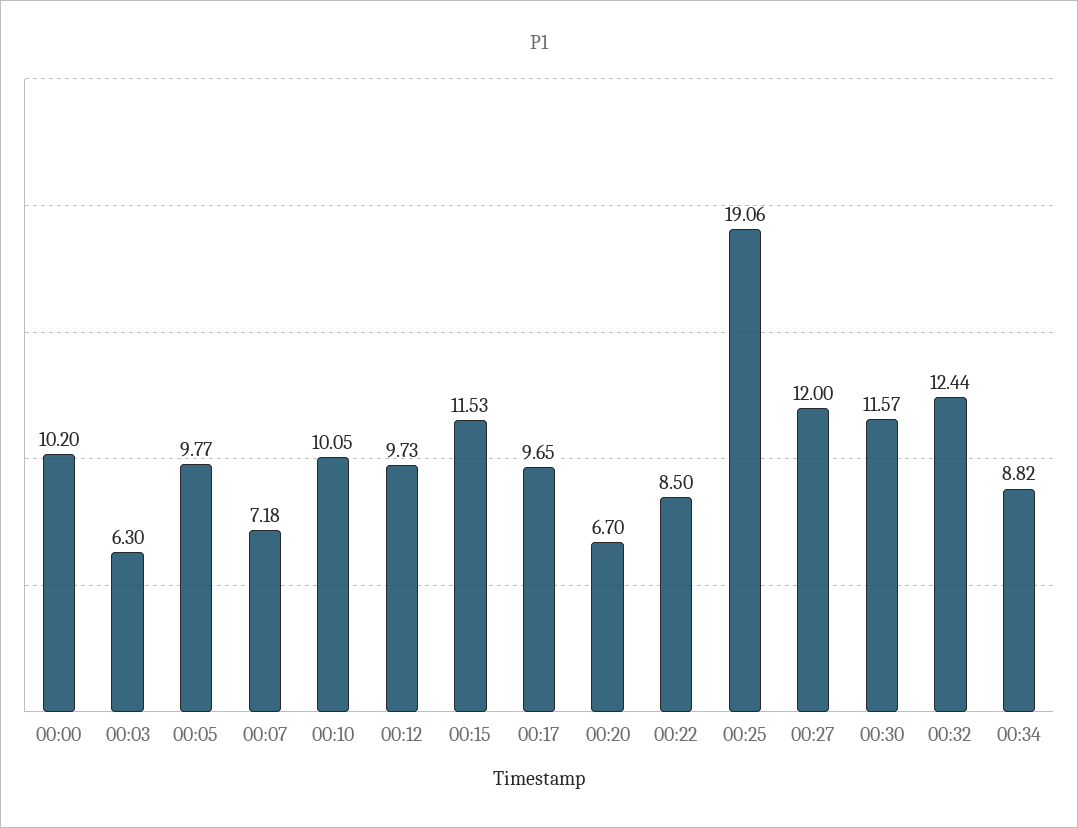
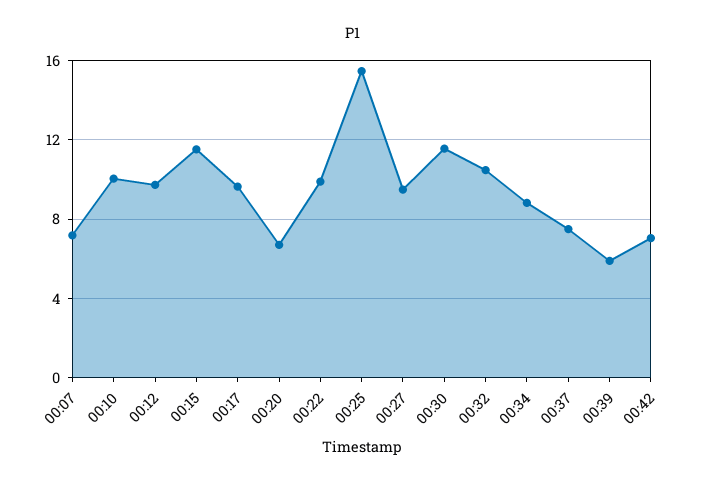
00:00: 10.2 -> none
00:03: 6.3 -> none
00:05: 9.77 -> none
00:22: 8.5 -> 10
00:25: 19.06 -> 15.5
00:27: 12 -> 9.5
00:32: 12.44 -> 10.5
00:37: none -> 7.5
00:39: none -> 6
00:42: none -> 7

